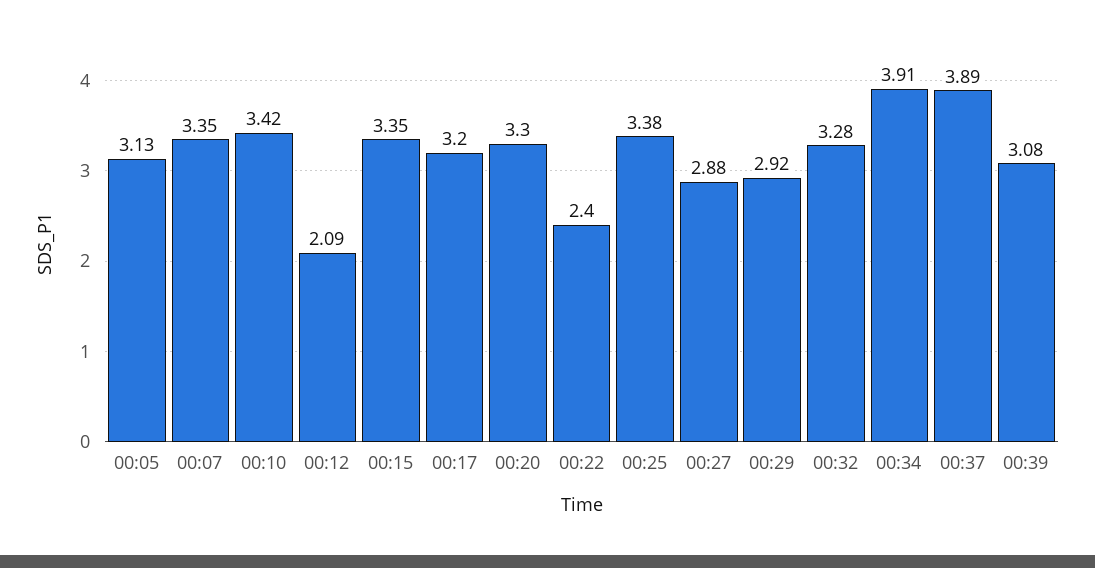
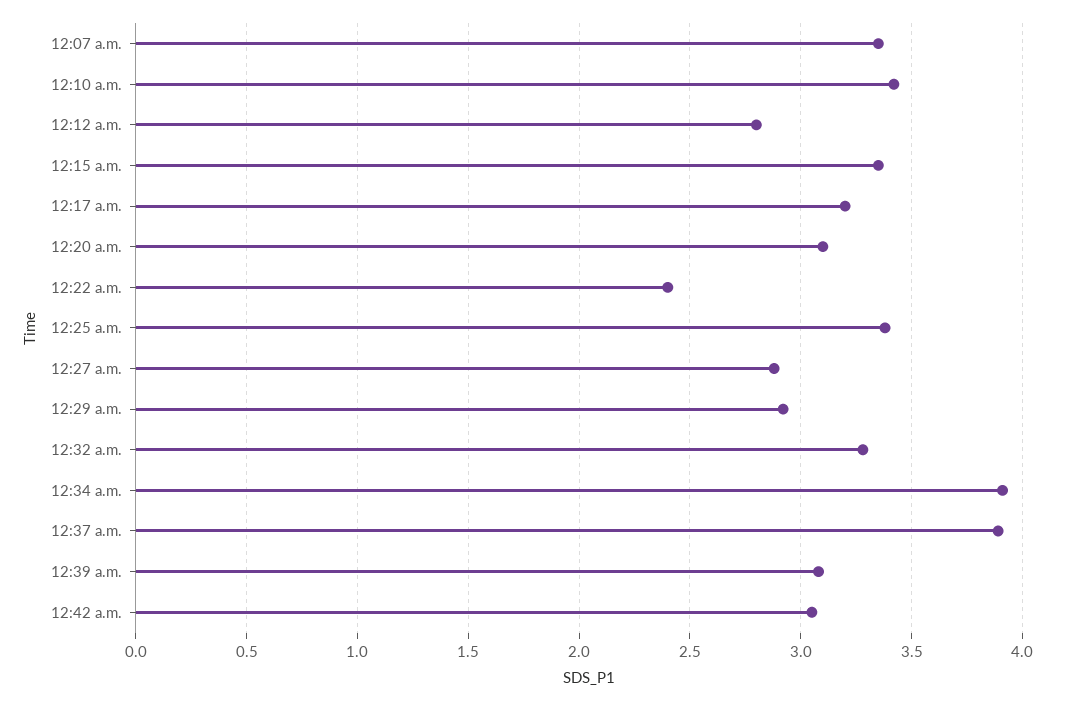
00:05: 3.13 -> none
00:12: 2.09 -> 2.8
00:20: 3.3 -> 3.1
12:42 a.m.: none -> 3.05

